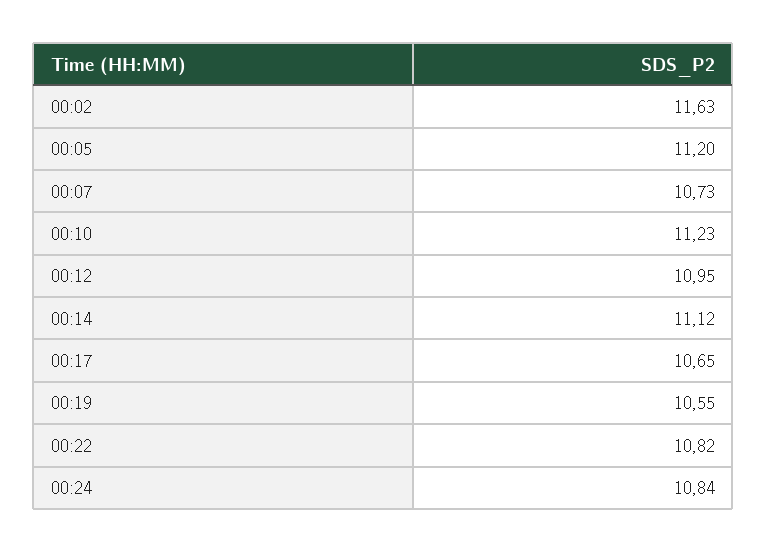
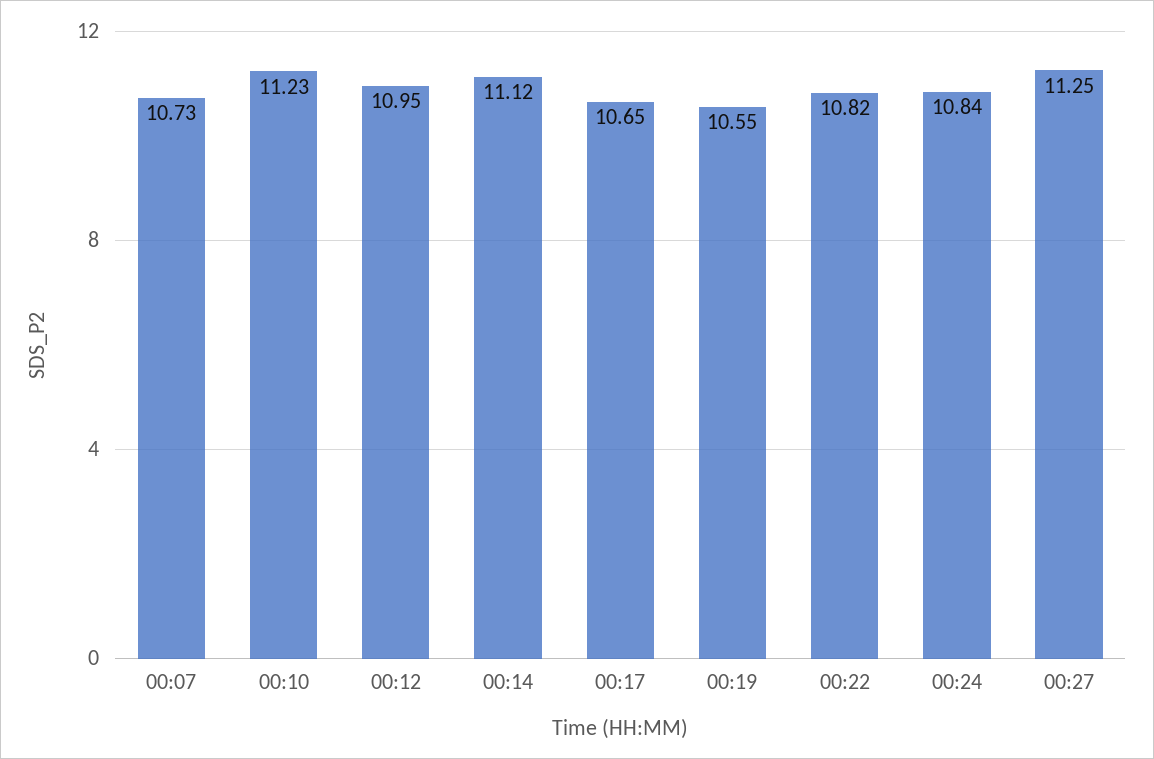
00:02: 11.63 -> none
00:05: 11.2 -> none
00:27: none -> 11.25

